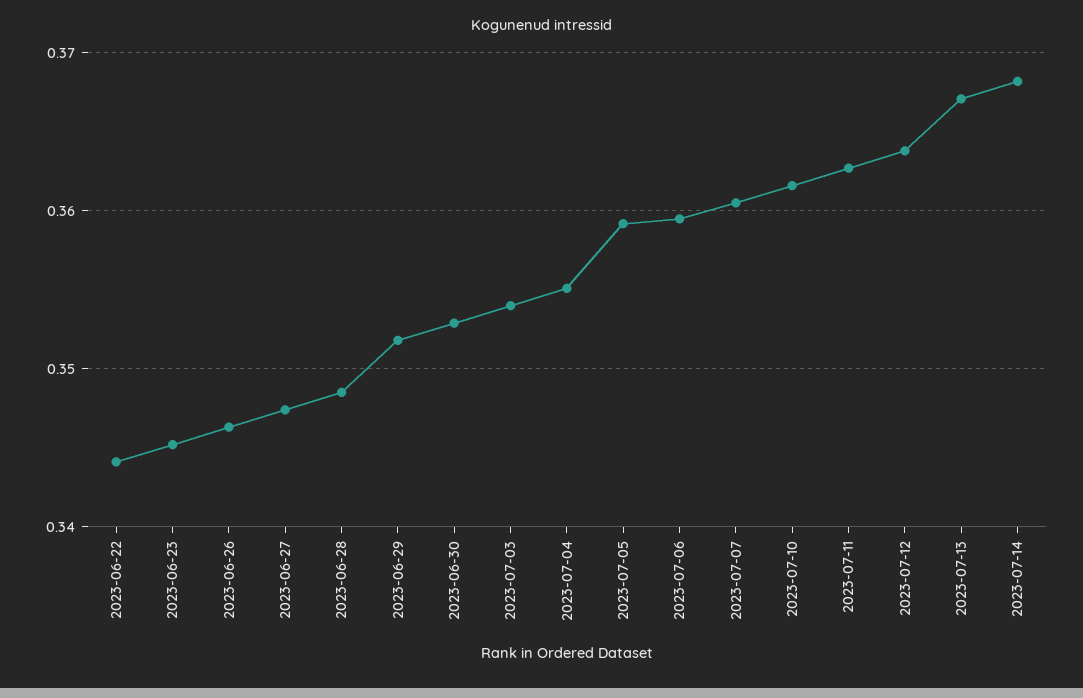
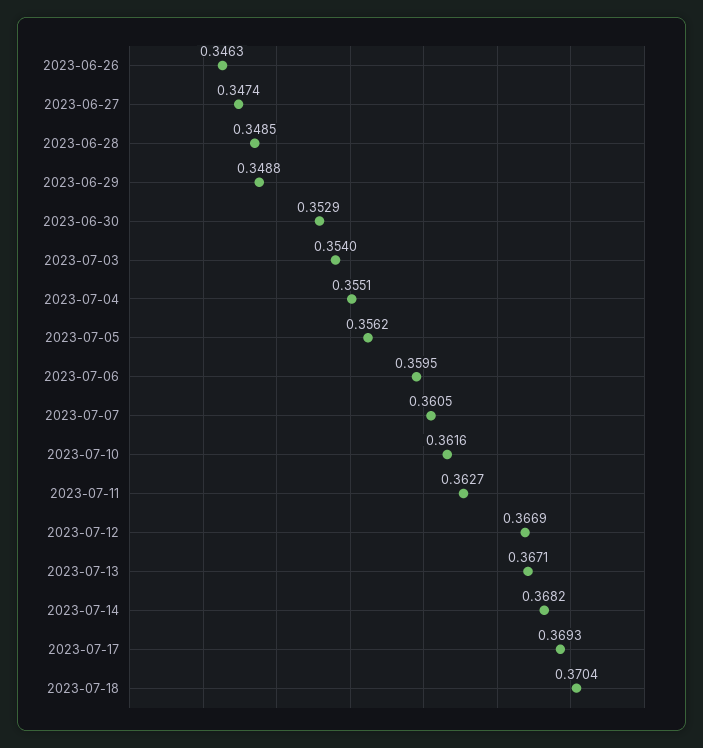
2023-06-22: 0.344 -> none
2023-06-23: 0.345 -> none
2023-06-29: 0.352 -> 0.3488
2023-07-05: 0.359 -> 0.3562
2023-07-12: 0.364 -> 0.3669
2023-07-17: none -> 0.3693
2023-07-18: none -> 0.3704

